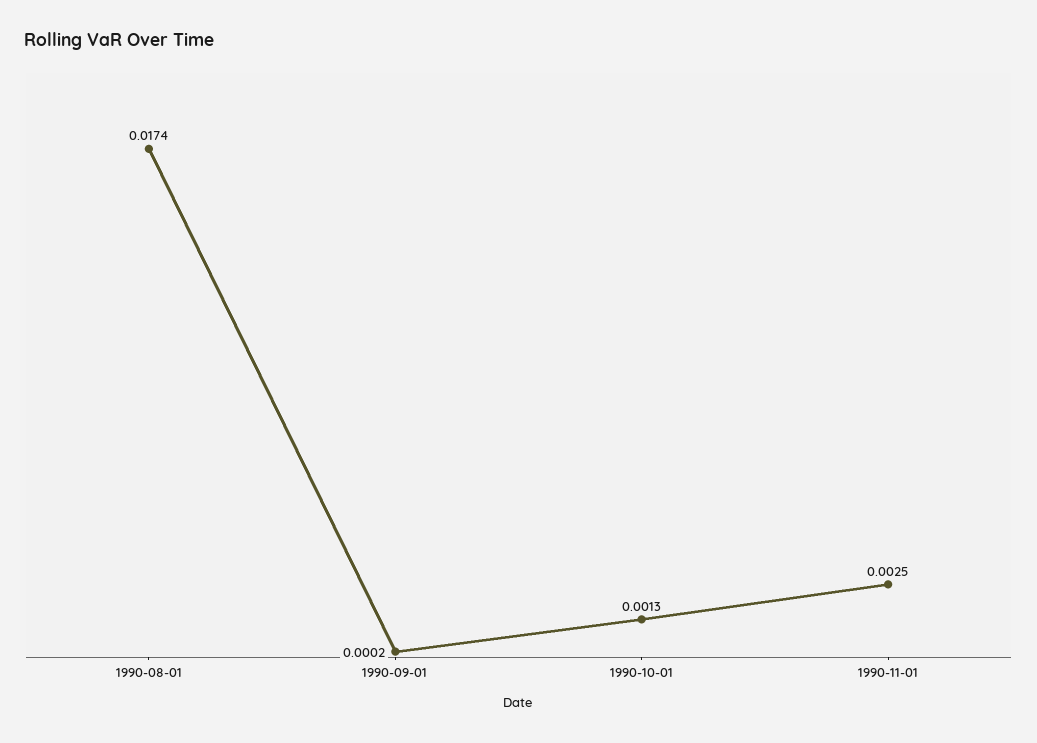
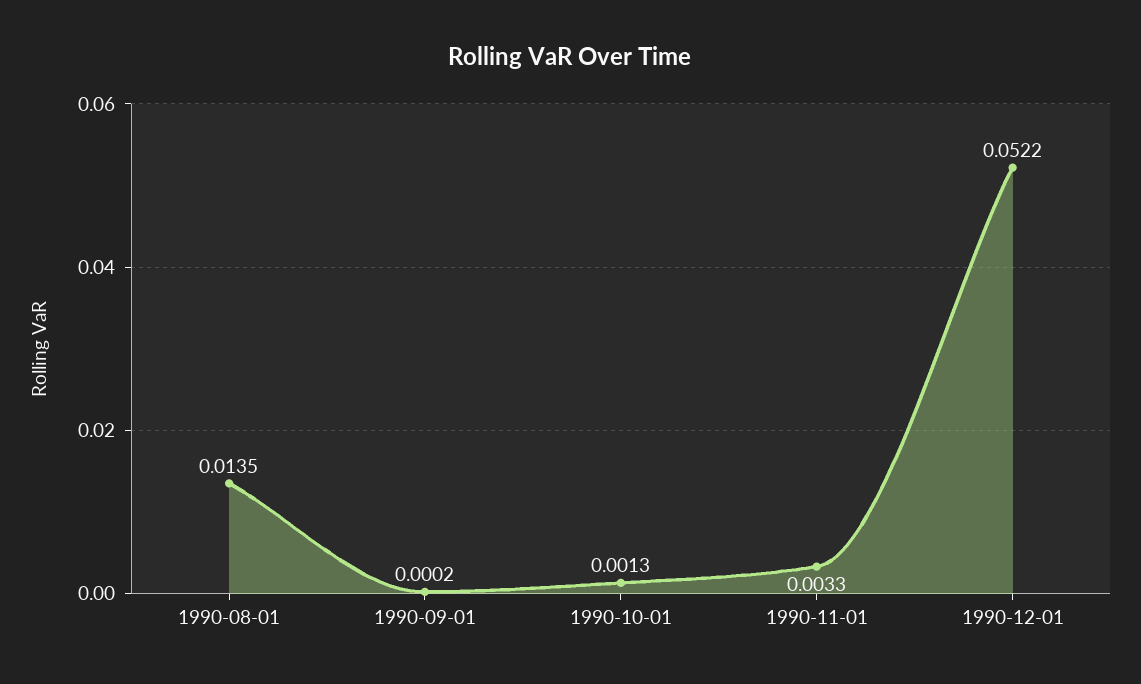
1990-08-01: 0.0174 -> 0.0135
1990-11-01: 0.0025 -> 0.0033
1990-12-01: none -> 0.0522

